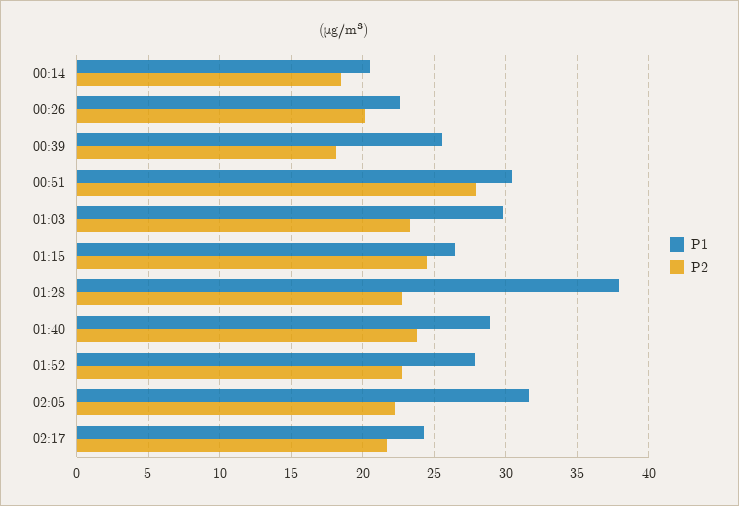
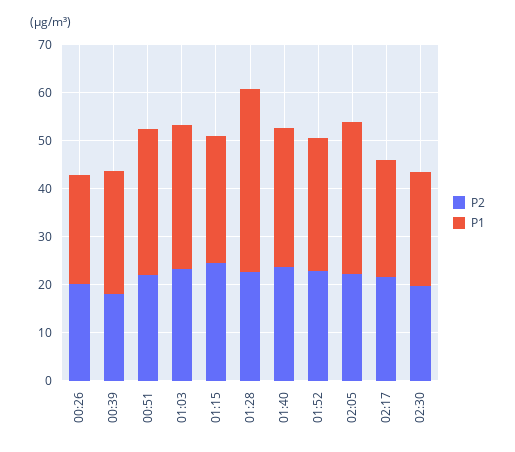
P1, 00:14: 20.5 -> none
P2, 00:14: 18.5 -> none
P2, 00:51: 28 -> 22
P2, 02:30: none -> 20
P1, 02:30: none -> 24

